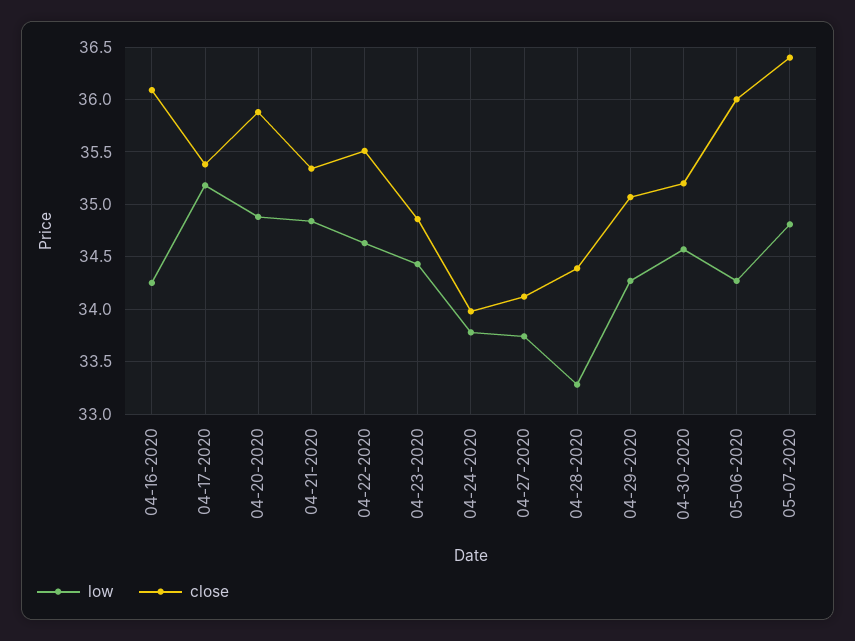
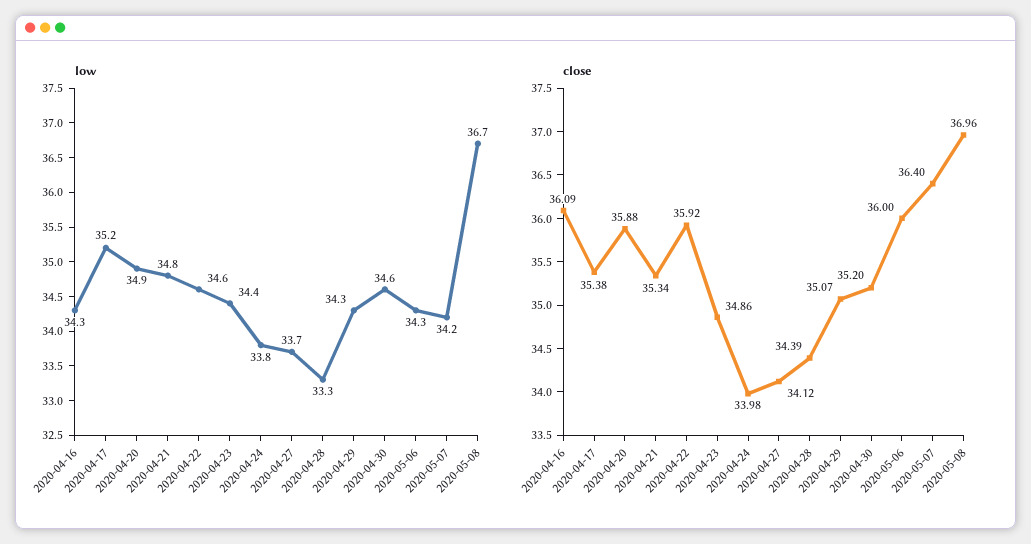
close, 04-22-2020: 35.5 -> 35.92
low, 05-07-2020: 34.8 -> 34.2
low, 2020-05-08: none -> 36.7
close, 2020-05-08: none -> 36.96

